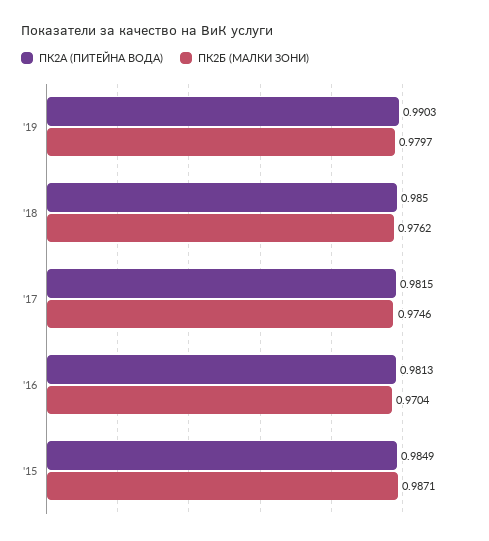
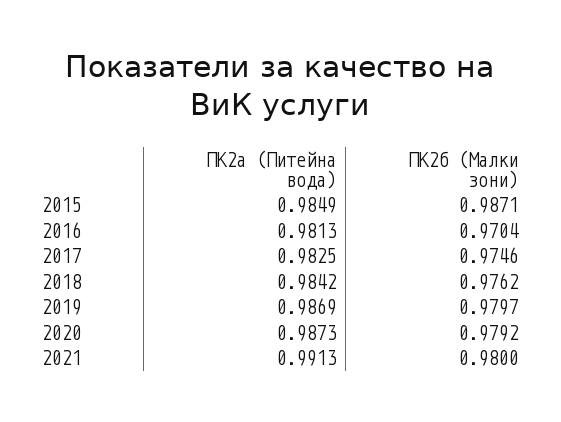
ПК2А (ПИТЕЙНА ВОДА), '19: 0.9903 -> 0.9869
ПК2А (ПИТЕЙНА ВОДА), '18: 0.985 -> 0.9842
ПК2А (ПИТЕЙНА ВОДА), '17: 0.9815 -> 0.9825
ПК2А (ПИТЕЙНА ВОДА), 2020: none -> 0.9873
ПК2Б (МАЛКИ ЗОНИ), 2020: none -> 0.9792
ПК2А (ПИТЕЙНА ВОДА), 2021: none -> 0.9913
ПК2Б (МАЛКИ ЗОНИ), 2021: none -> 0.98

